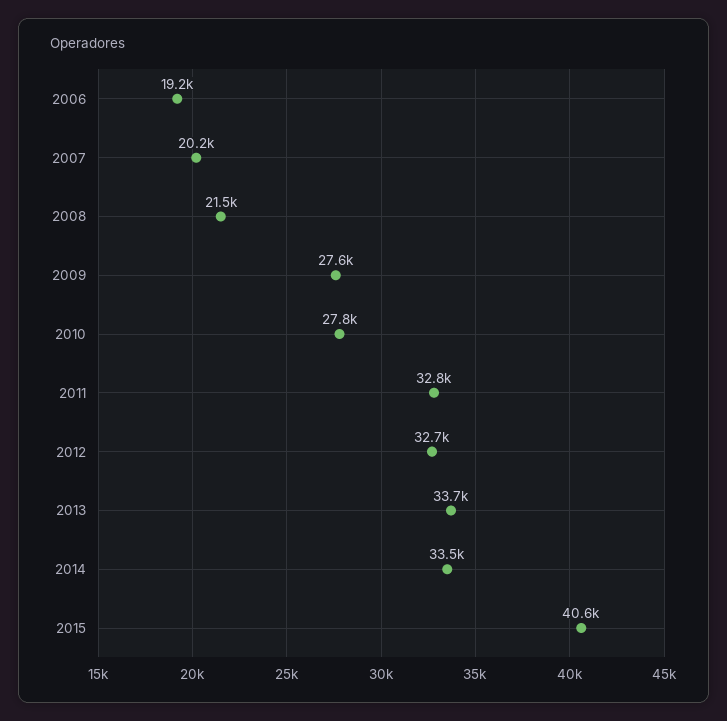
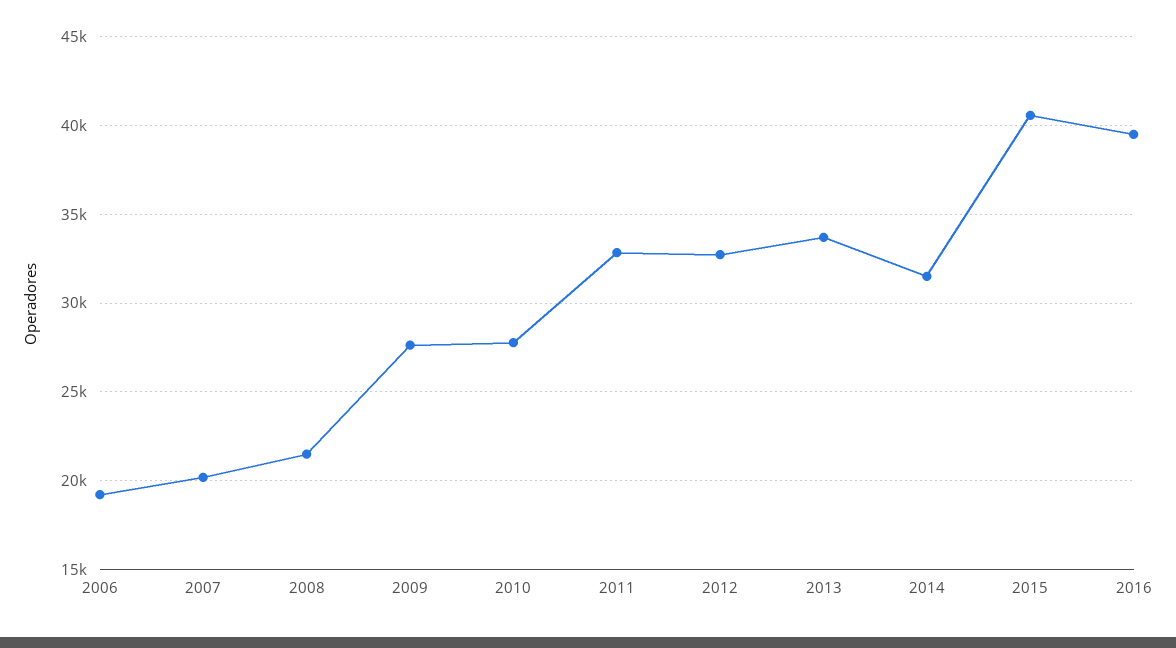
2014: 33500 -> 31500
2016: none -> 39500

